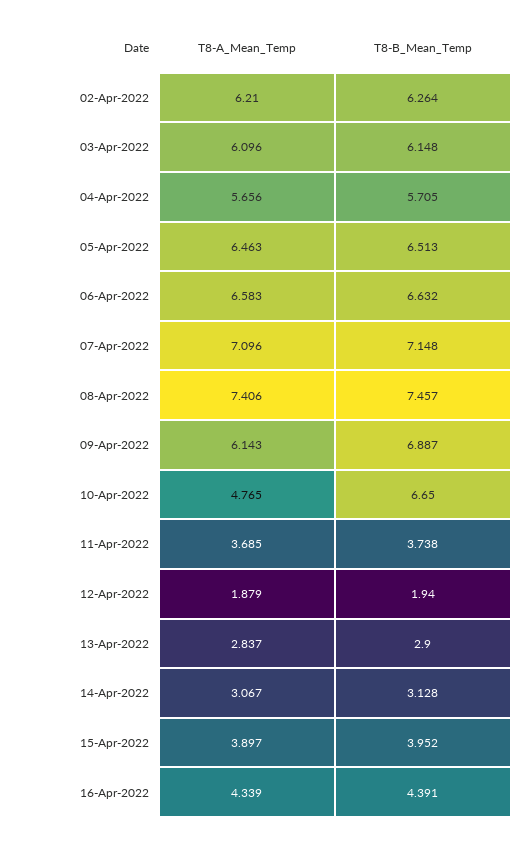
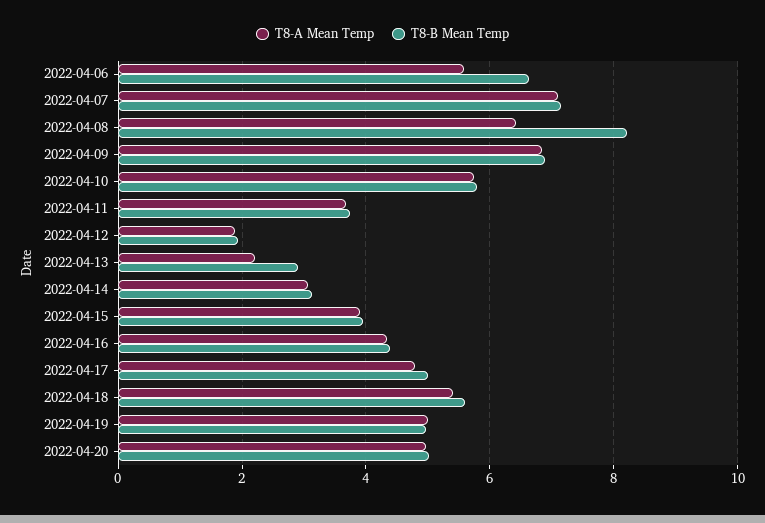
T8-A_Mean_Temp, 02-Apr-2022: 6.21 -> none
T8-B_Mean_Temp, 02-Apr-2022: 6.264 -> none
T8-A_Mean_Temp, 03-Apr-2022: 6.096 -> none
T8-B_Mean_Temp, 03-Apr-2022: 6.148 -> none
T8-A_Mean_Temp, 04-Apr-2022: 5.656 -> none
T8-B_Mean_Temp, 04-Apr-2022: 5.705 -> none
T8-A_Mean_Temp, 05-Apr-2022: 6.463 -> none
T8-B_Mean_Temp, 05-Apr-2022: 6.513 -> none
T8-A_Mean_Temp, 06-Apr-2022: 6.583 -> 5.6
T8-A_Mean_Temp, 08-Apr-2022: 7.406 -> 6.4
T8-B_Mean_Temp, 08-Apr-2022: 7.457 -> 8.2
T8-A_Mean_Temp, 09-Apr-2022: 6.143 -> 6.8
T8-A_Mean_Temp, 10-Apr-2022: 4.765 -> 5.8
T8-B_Mean_Temp, 10-Apr-2022: 6.65 -> 5.8
T8-A_Mean_Temp, 13-Apr-2022: 2.837 -> 2.2
T8-A_Mean_Temp, 2022-04-17: none -> 4.8
T8-B_Mean_Temp, 2022-04-17: none -> 5
T8-A_Mean_Temp, 2022-04-18: none -> 5.4
T8-B_Mean_Temp, 2022-04-18: none -> 5.6
T8-A_Mean_Temp, 2022-04-19: none -> 5
T8-B_Mean_Temp, 2022-04-19: none -> 5
T8-A_Mean_Temp, 2022-04-20: none -> 5
T8-B_Mean_Temp, 2022-04-20: none -> 5

